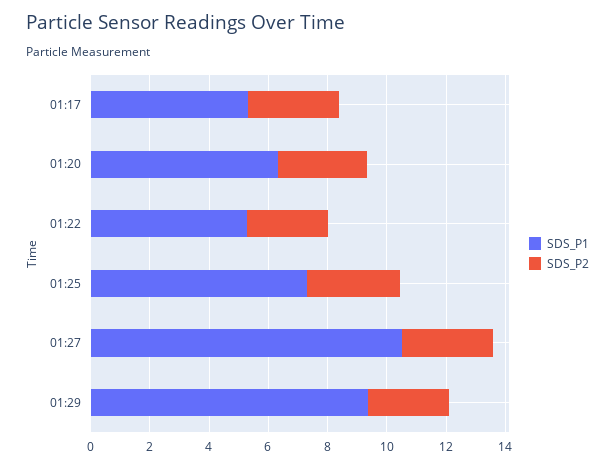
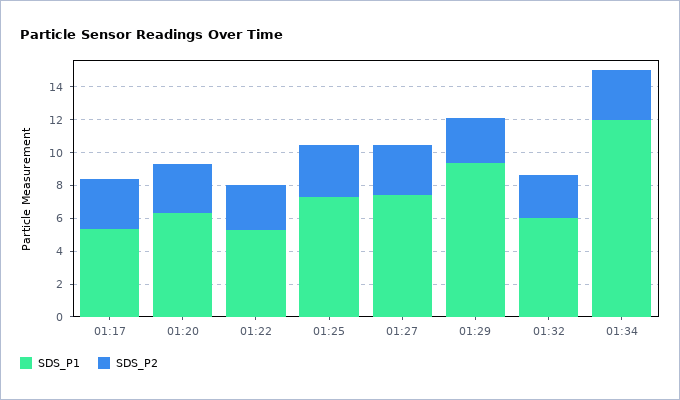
SDS_P1, 01:27: 10.5 -> 7.5
SDS_P1, 01:32: none -> 6
SDS_P2, 01:32: none -> 2.5
SDS_P1, 01:34: none -> 12
SDS_P2, 01:34: none -> 3

